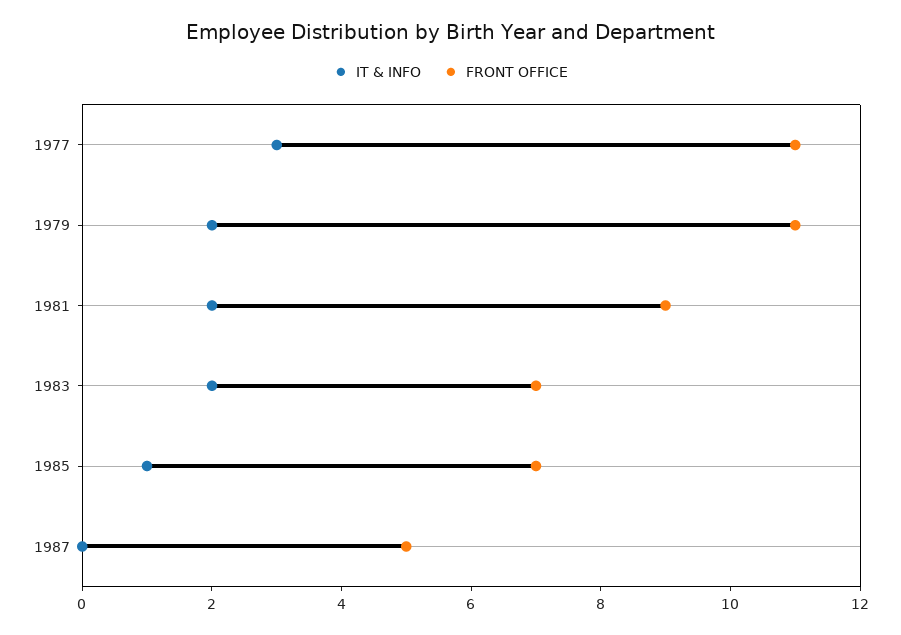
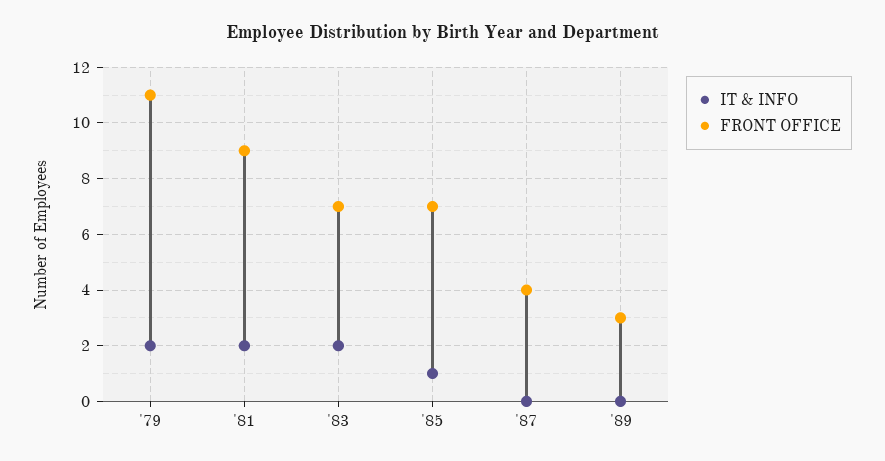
IT & INFO, 1977: 3 -> none
FRONT OFFICE, 1977: 11 -> none
FRONT OFFICE, 1987: 5 -> 4
IT & INFO, '89: none -> 0
FRONT OFFICE, '89: none -> 3

